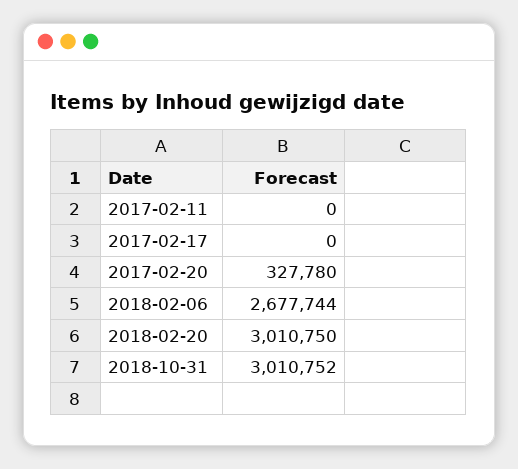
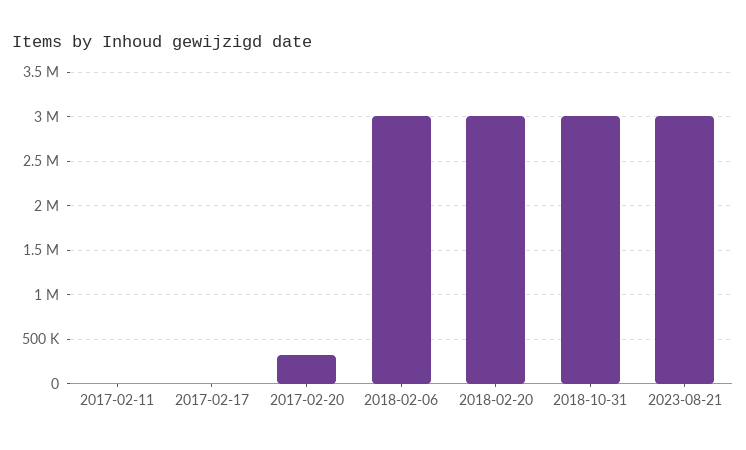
2018-02-06: 2677744 -> 3000000
2023-08-21: none -> 3000000

